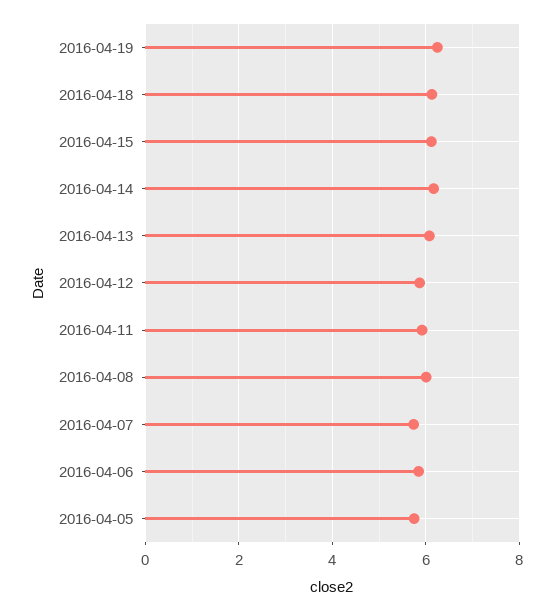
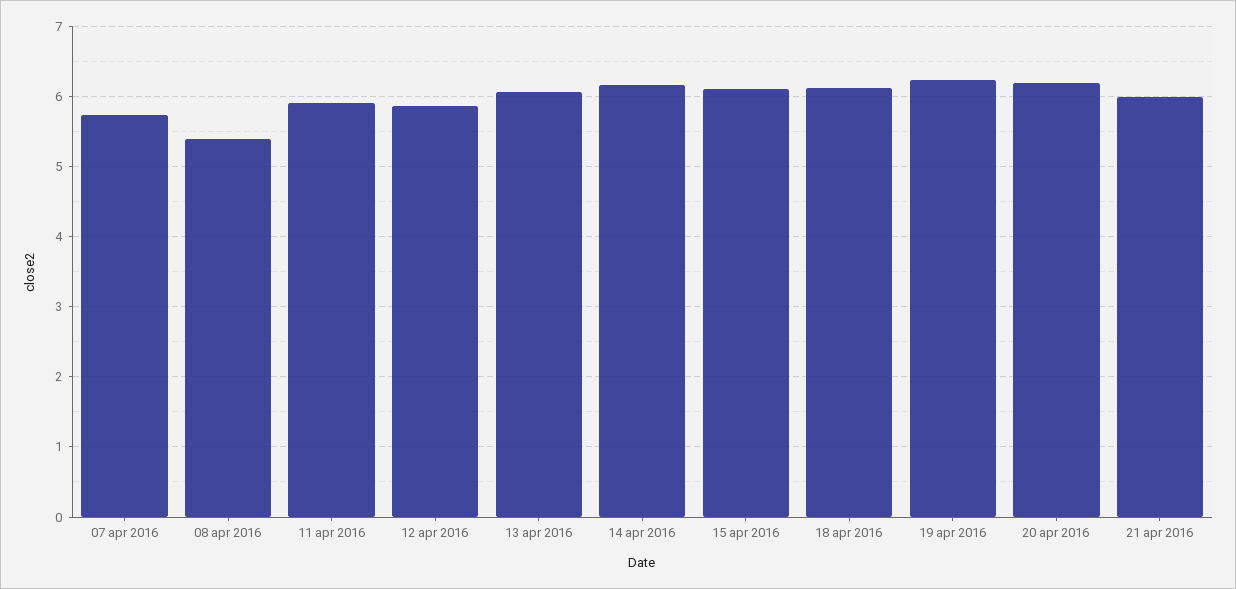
2016-04-08: 6 -> 5.4
2016-04-06: 5.8 -> none
2016-04-05: 5.8 -> none
20 apr 2016: none -> 6.2
21 apr 2016: none -> 6

